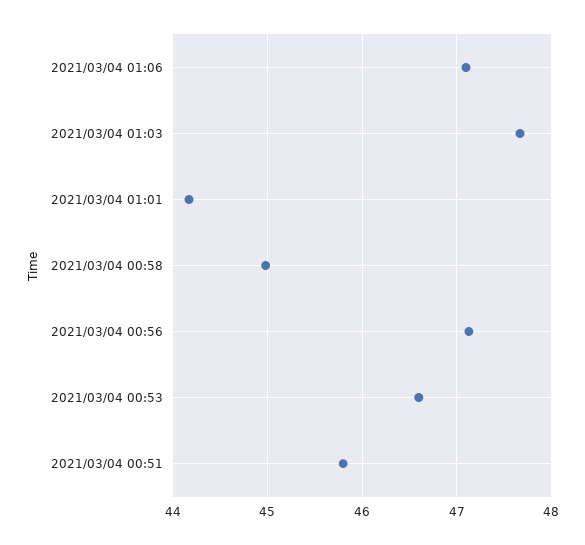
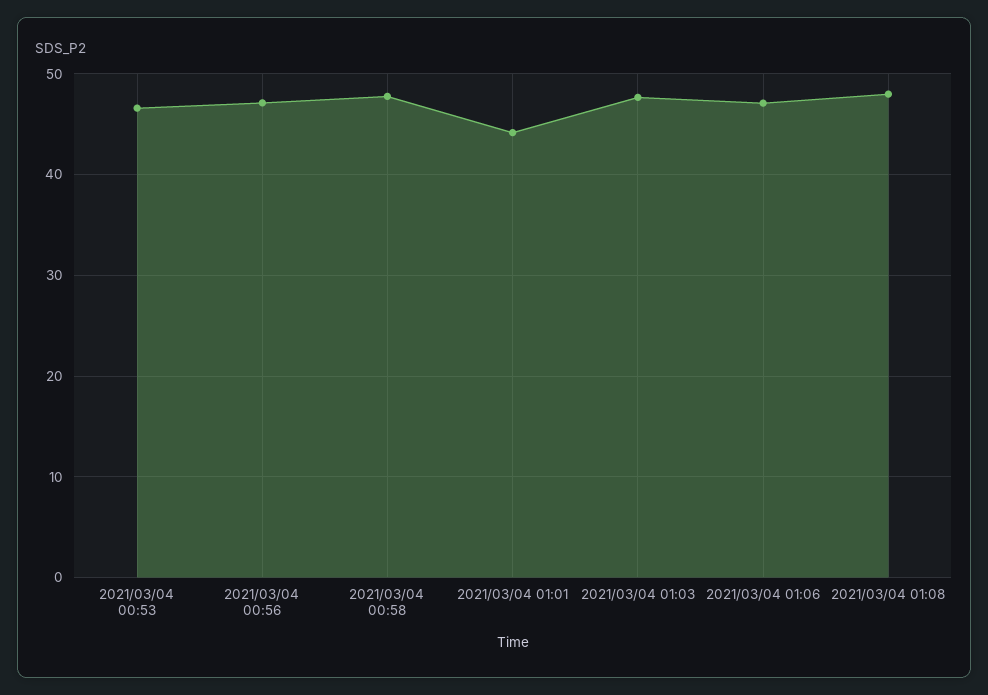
2021/03/04 00:58: 45 -> 48
2021/03/04 00:51: 45.8 -> none
2021/03/04 01:08: none -> 48

